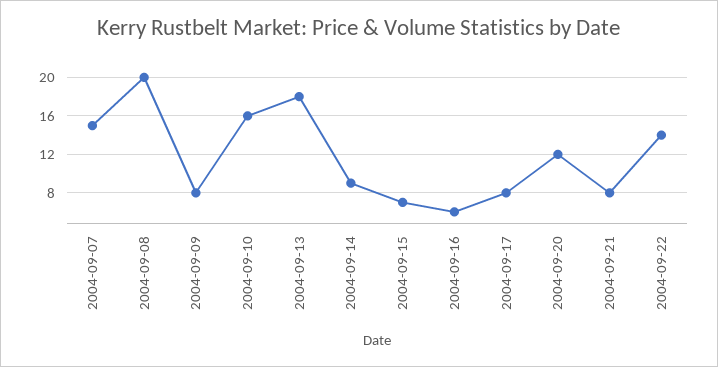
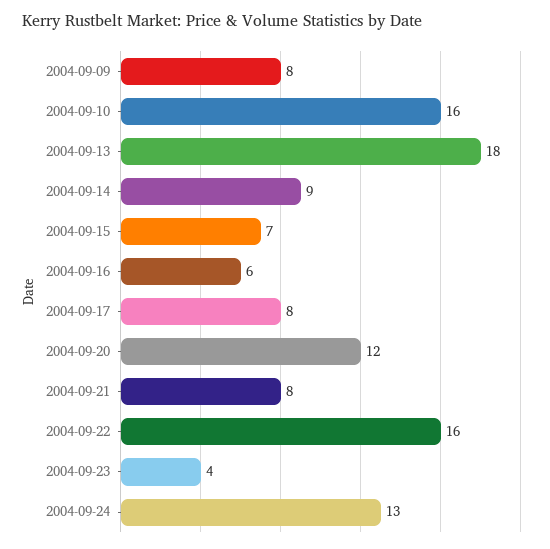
2004-09-07: 15 -> none
2004-09-08: 20 -> none
2004-09-22: 14 -> 16
2004-09-23: none -> 4
2004-09-24: none -> 13

